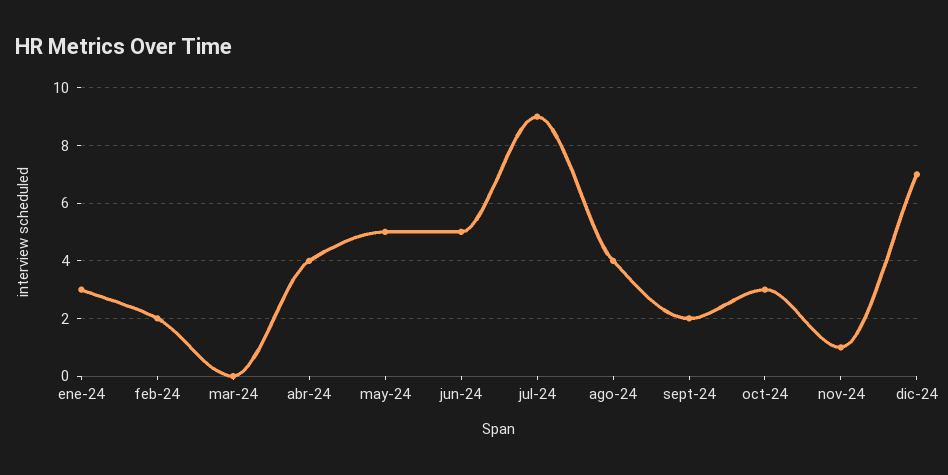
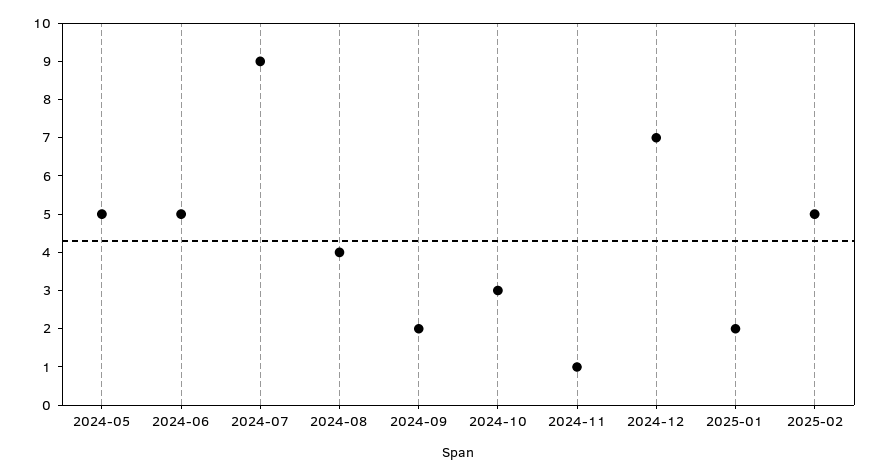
ene-24: 3 -> none
feb-24: 2 -> none
mar-24: 0 -> none
abr-24: 4 -> none
2025-01: none -> 2
2025-02: none -> 5

